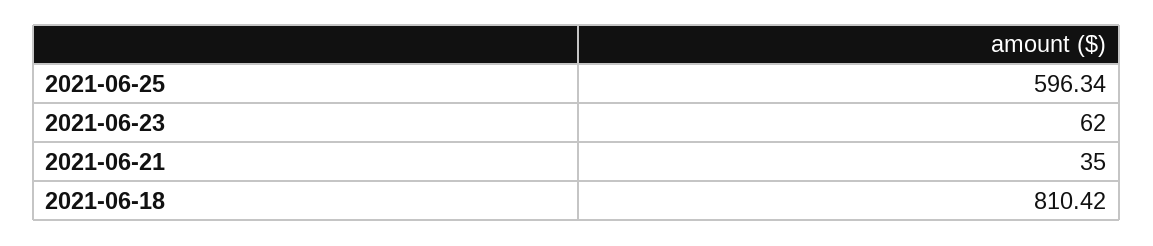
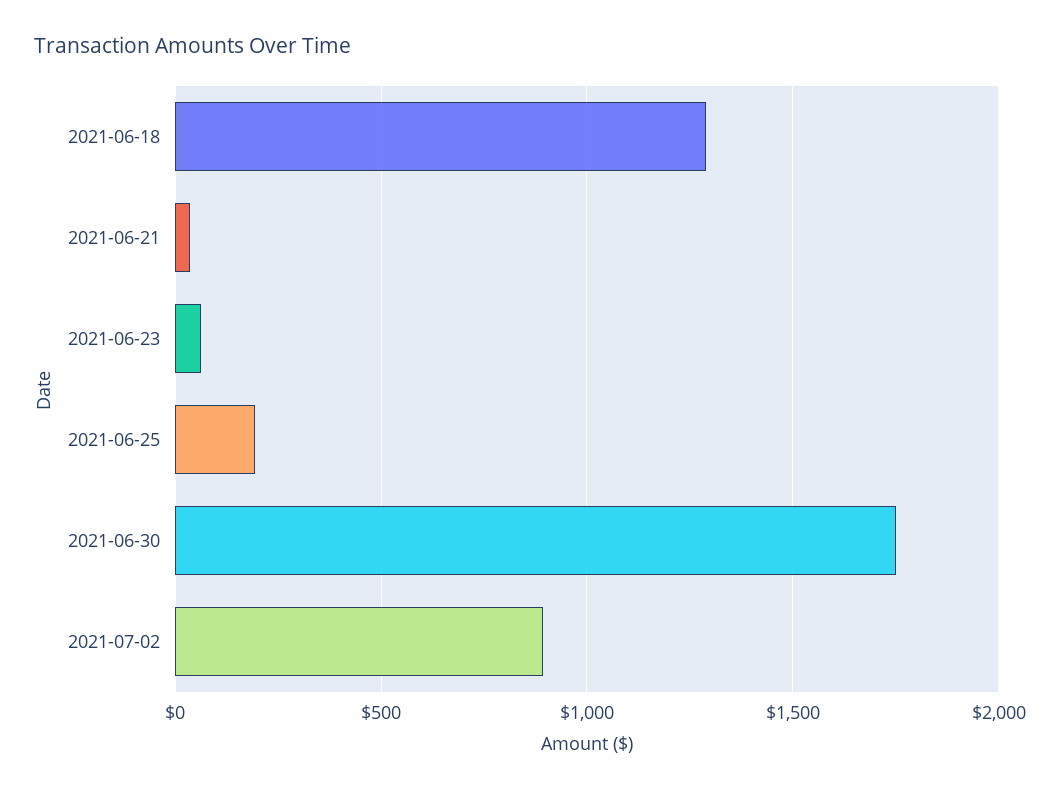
2021-06-25: 596.34 -> 200
2021-06-18: 810.42 -> 1300
2021-06-30: none -> 1750
2021-07-02: none -> 900

